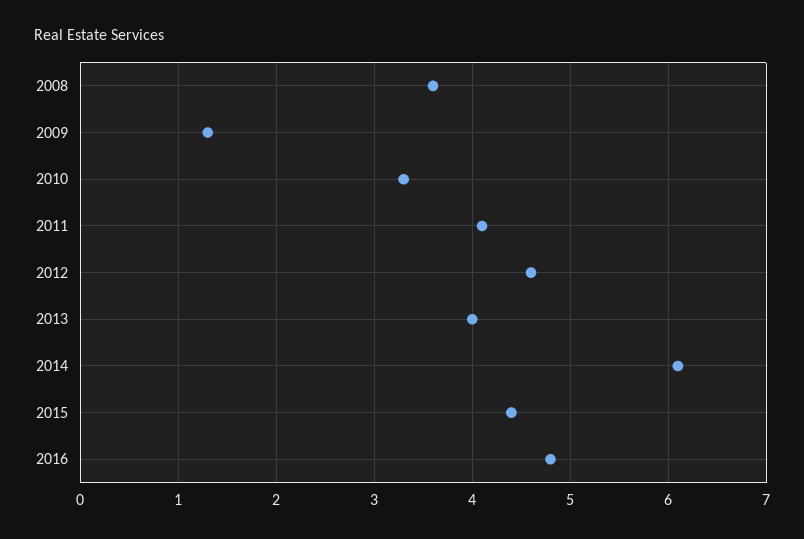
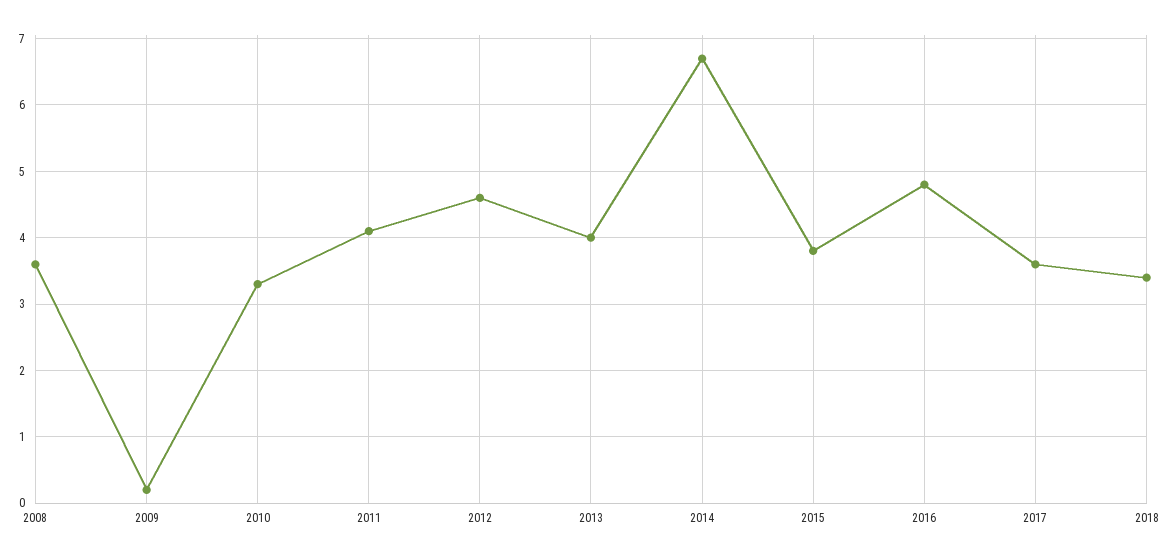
2009: 1.3 -> 0.2
2014: 6.1 -> 6.7
2015: 4.4 -> 3.8
2017: none -> 3.6
2018: none -> 3.4

